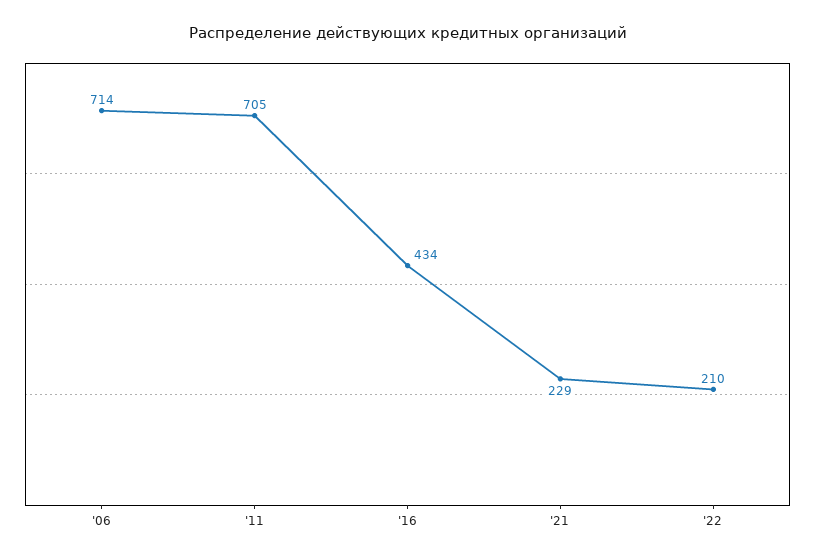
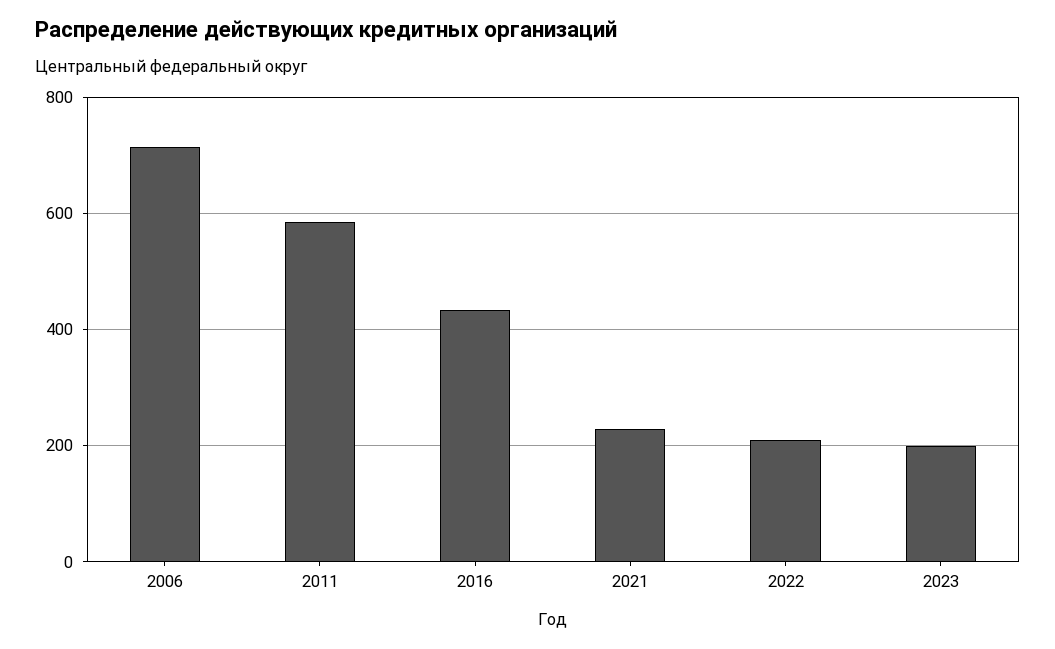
'11: 705 -> 580
2023: none -> 200

